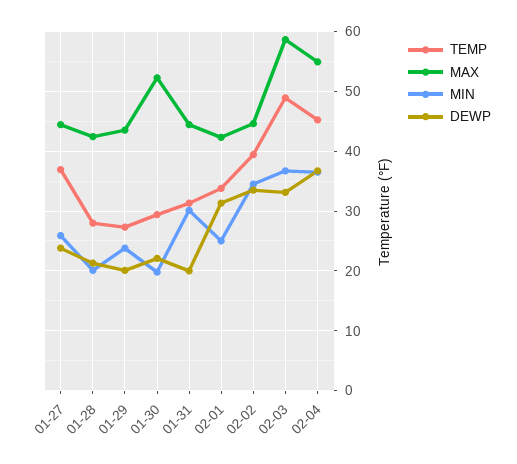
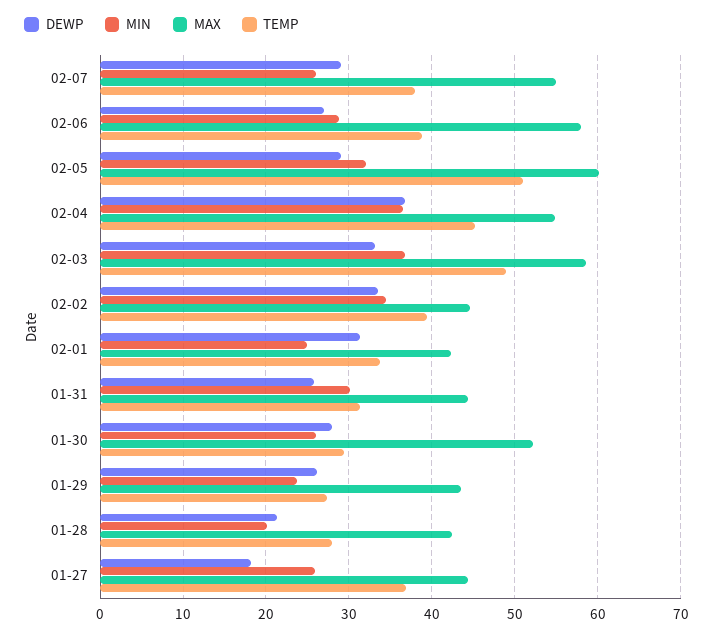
DEWP, 01-27: 24 -> 18
DEWP, 01-29: 20 -> 26
MIN, 01-30: 20 -> 26
DEWP, 01-30: 22 -> 28
DEWP, 01-31: 20 -> 26
DEWP, 02-07: none -> 29
MIN, 02-07: none -> 26
MAX, 02-07: none -> 55
TEMP, 02-07: none -> 38
DEWP, 02-06: none -> 27
MIN, 02-06: none -> 29
MAX, 02-06: none -> 58
TEMP, 02-06: none -> 39
DEWP, 02-05: none -> 29
MIN, 02-05: none -> 32
MAX, 02-05: none -> 60
TEMP, 02-05: none -> 51

